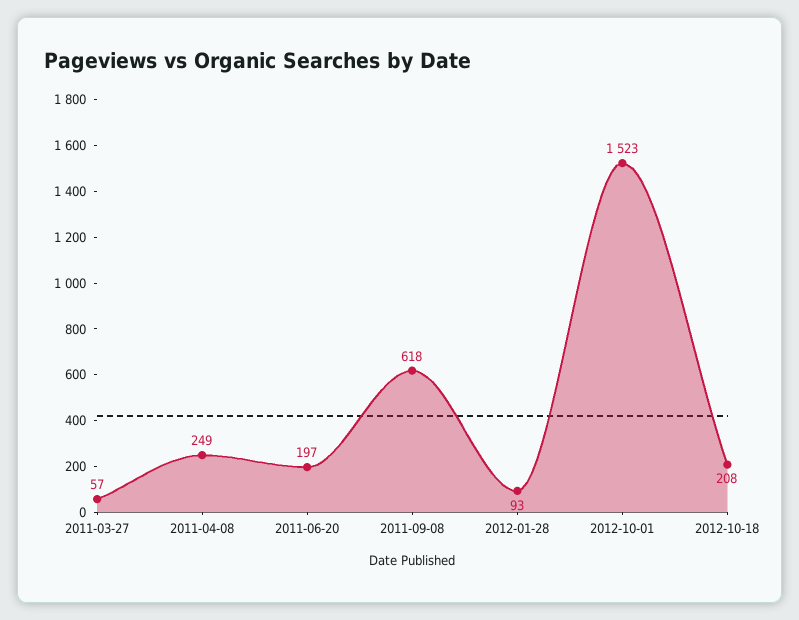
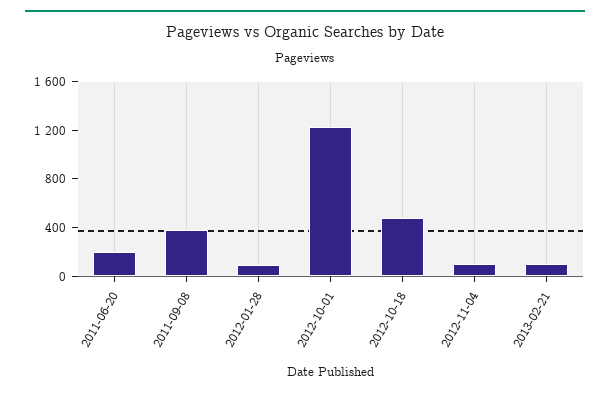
2011-03-27: 57 -> none
2011-04-08: 249 -> none
2011-09-08: 618 -> 400
2012-10-01: 1523 -> 1200
2012-10-18: 208 -> 500
2012-11-04: none -> 100
2013-02-21: none -> 100

